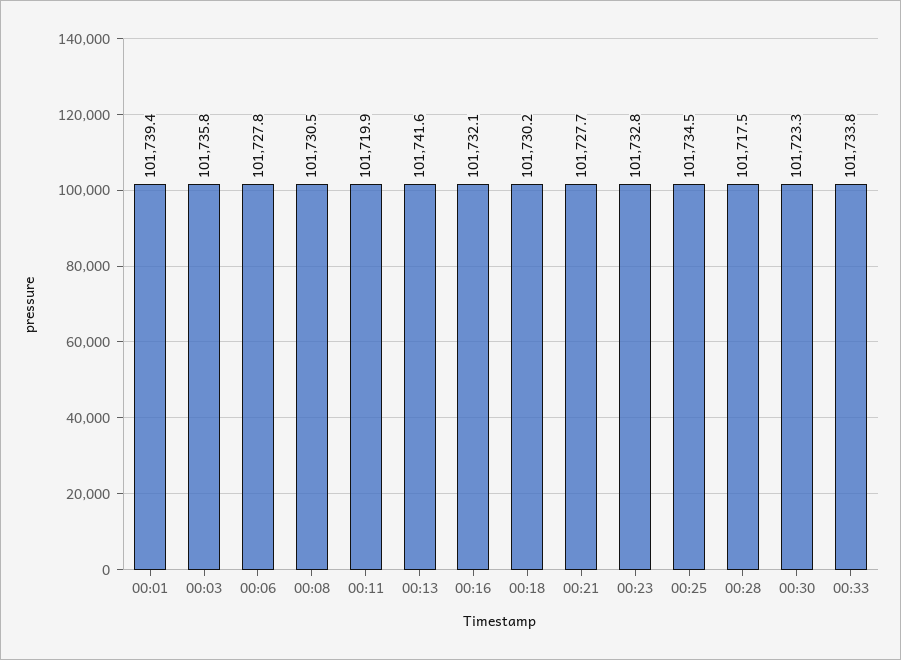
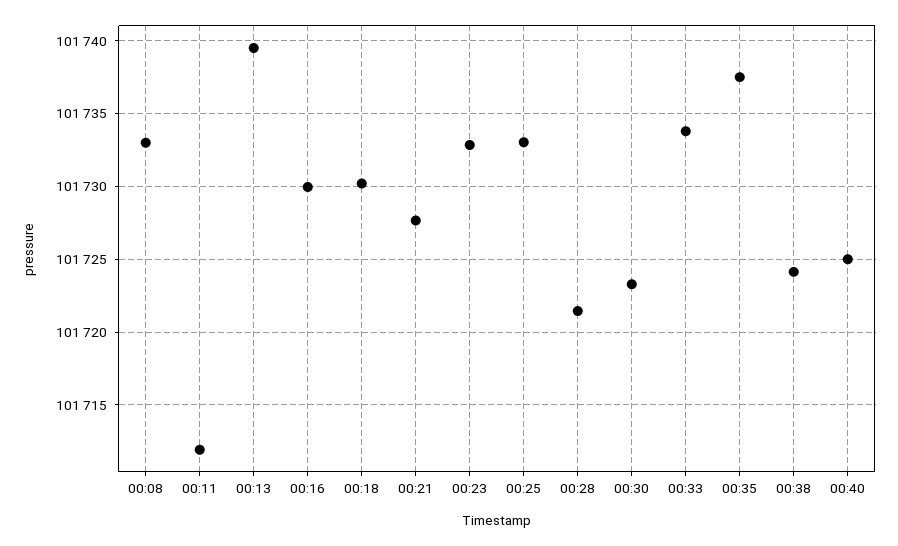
00:01: 101739.4 -> none
00:03: 101735.8 -> none
00:06: 101727.8 -> none
00:08: 101730.5 -> 101733
00:11: 101719.9 -> 101712
00:13: 101741.6 -> 101739.5
00:16: 101732.1 -> 101730
00:25: 101734.5 -> 101733
00:28: 101717.5 -> 101721.5
00:35: none -> 101737.5
00:38: none -> 101724
00:40: none -> 101725

